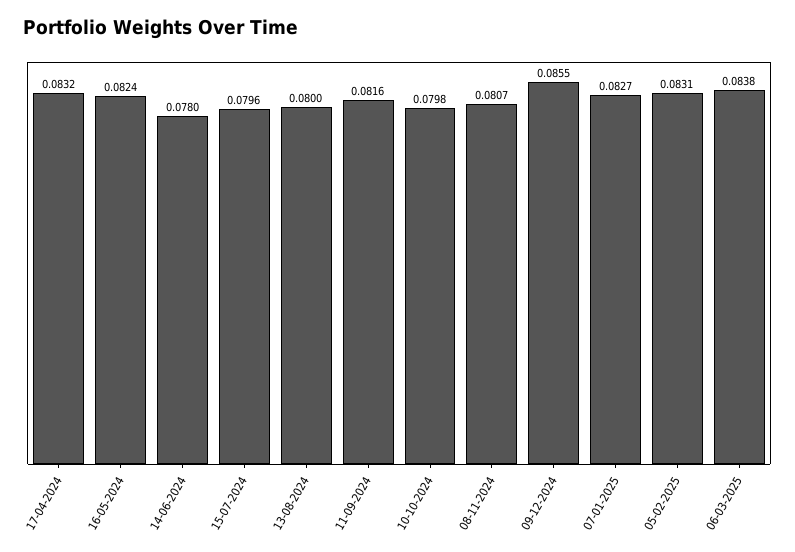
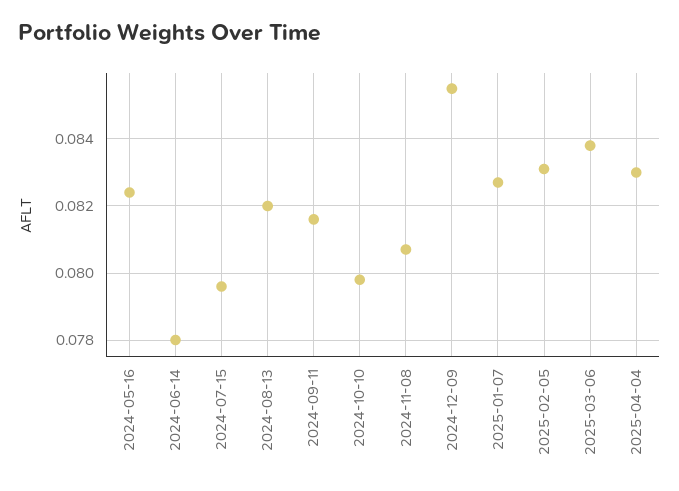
17-04-2024: 0.0832 -> none
13-08-2024: 0.08 -> 0.082
2025-04-04: none -> 0.083

